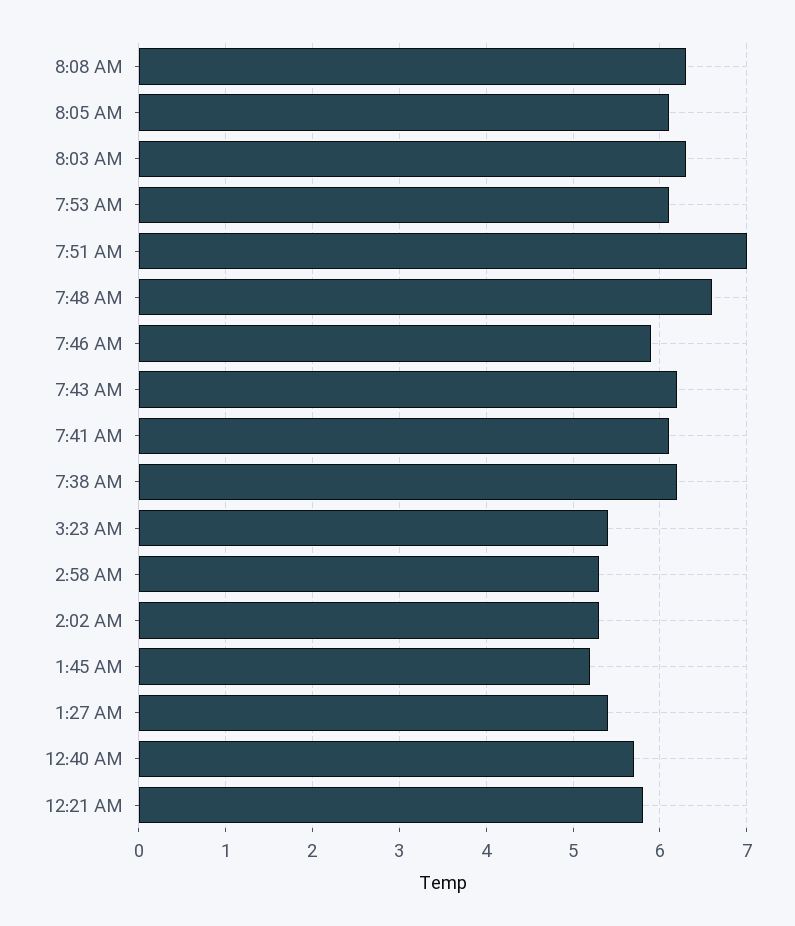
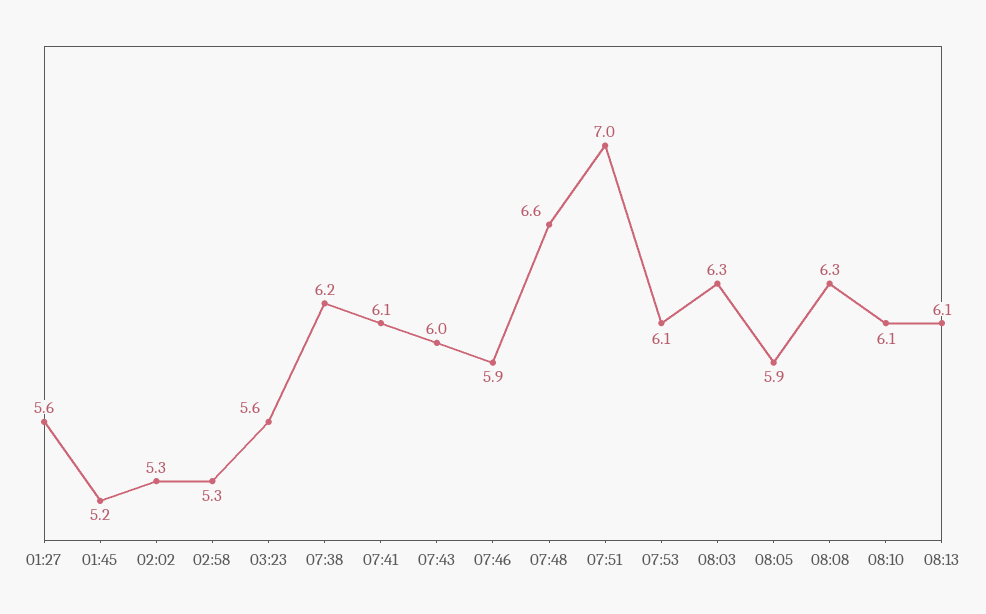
8:05 AM: 6.1 -> 5.9
7:43 AM: 6.2 -> 6
3:23 AM: 5.4 -> 5.6
1:27 AM: 5.4 -> 5.6
12:40 AM: 5.7 -> none
12:21 AM: 5.8 -> none
08:10: none -> 6.1
08:13: none -> 6.1

